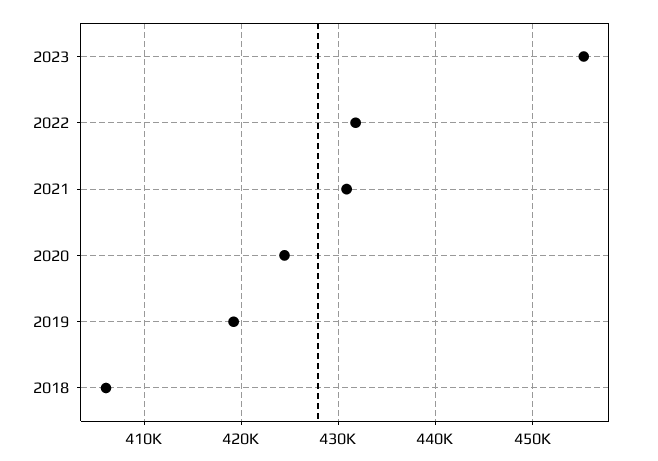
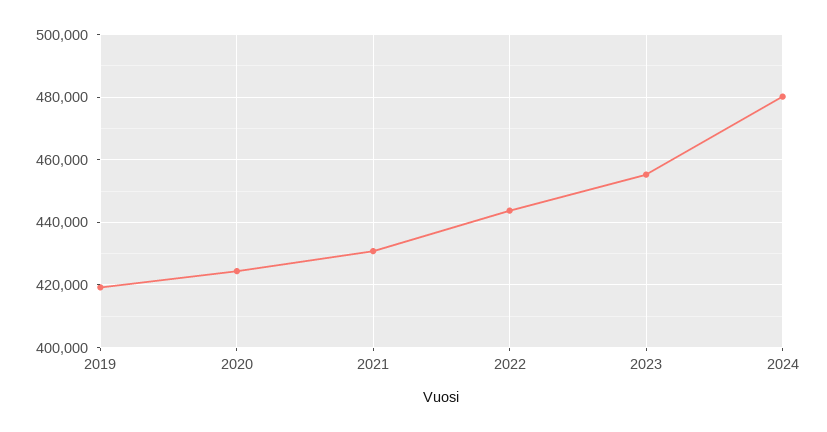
2022: 432000 -> 444000
2018: 406000 -> none
2024: none -> 480000

